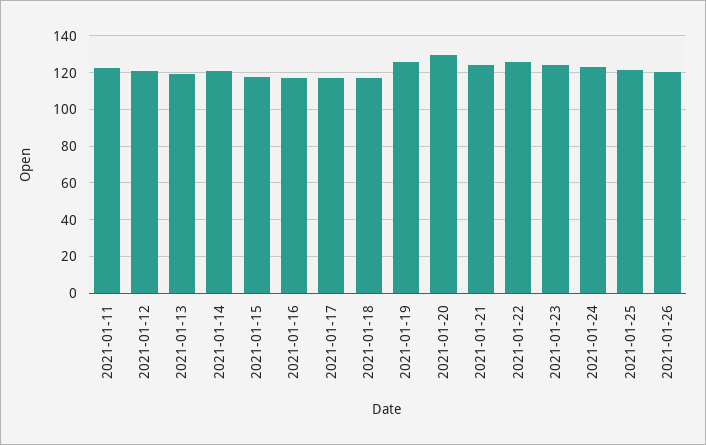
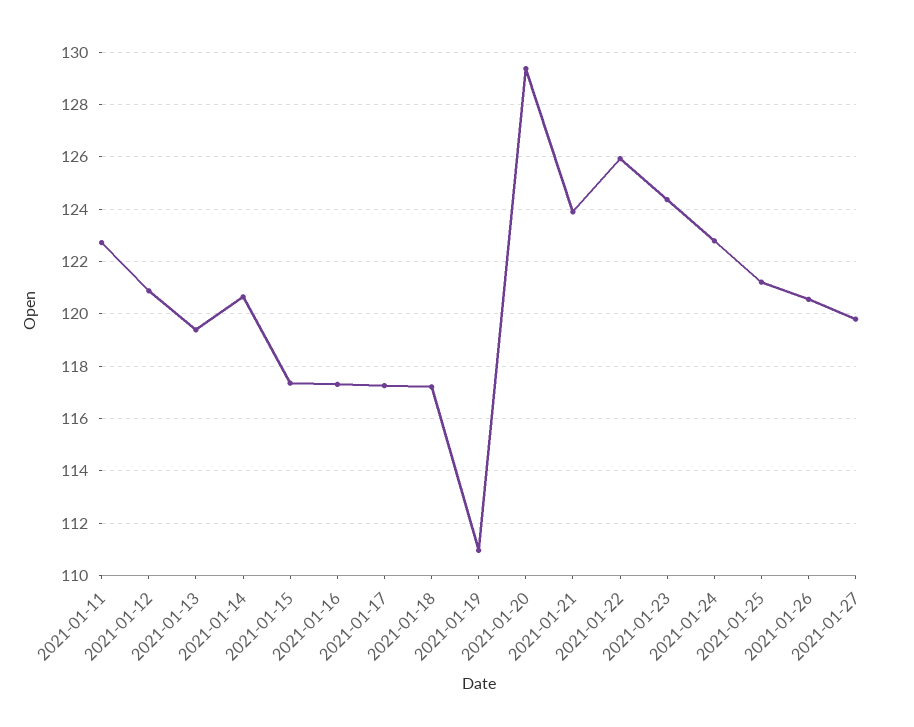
2021-01-19: 125 -> 111
2021-01-27: none -> 119.75

